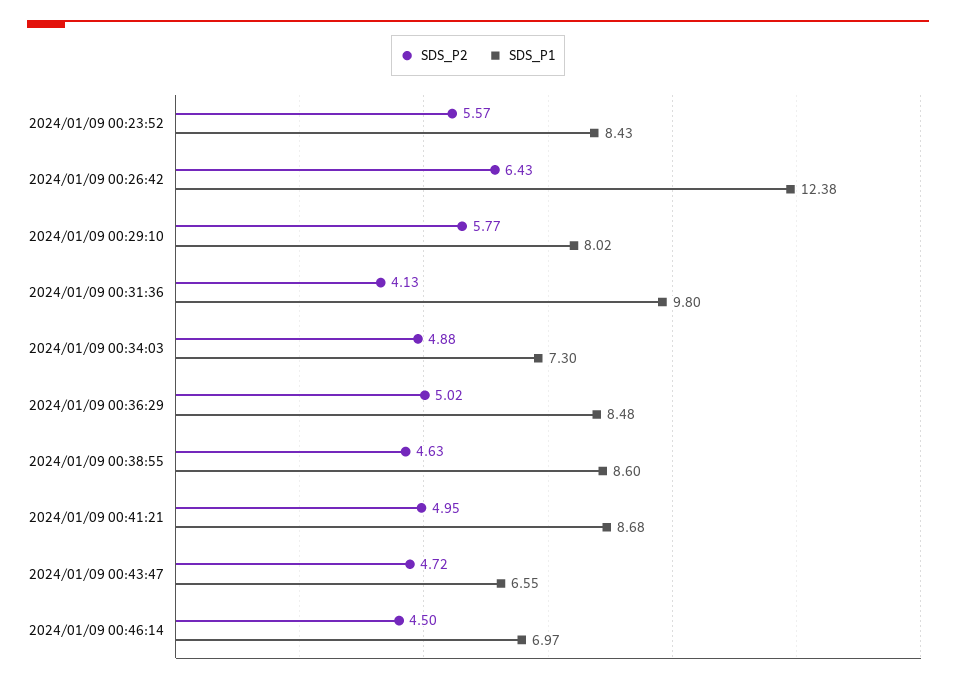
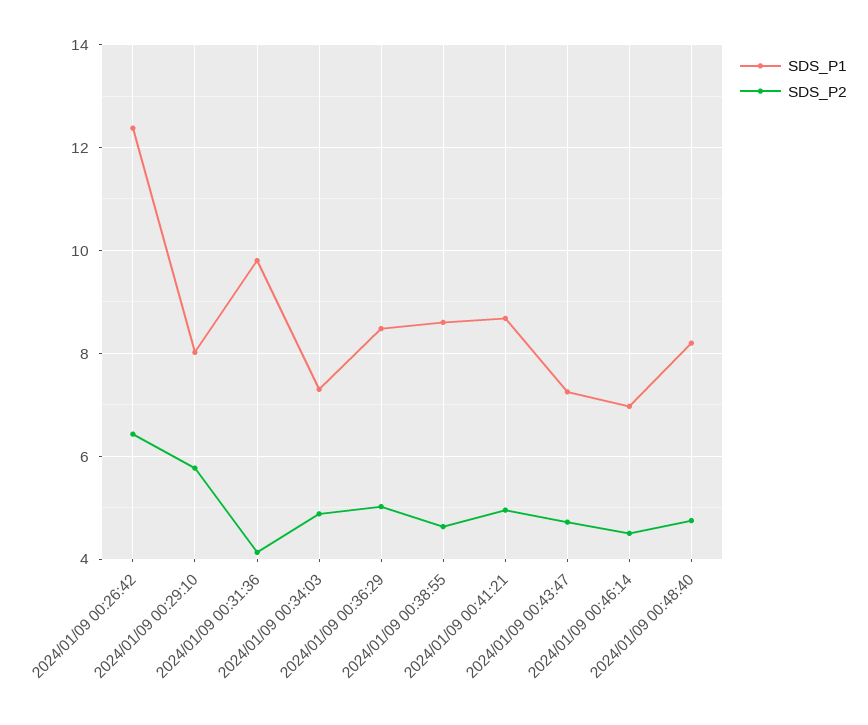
SDS_P2, 2024/01/09 00:23:52: 5.57 -> none
SDS_P1, 2024/01/09 00:23:52: 8.43 -> none
SDS_P1, 2024/01/09 00:43:47: 6.55 -> 7.2
SDS_P1, 2024/01/09 00:48:40: none -> 8.2
SDS_P2, 2024/01/09 00:48:40: none -> 4.8

